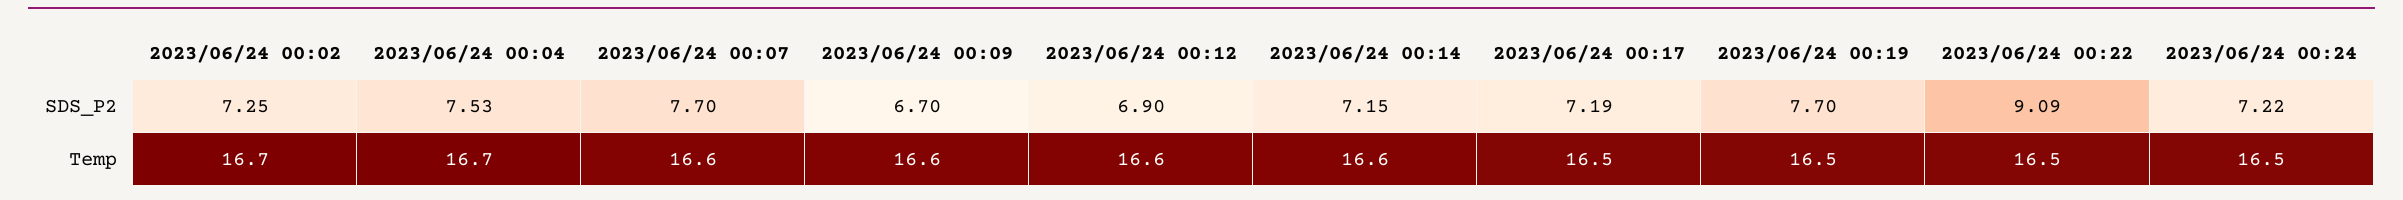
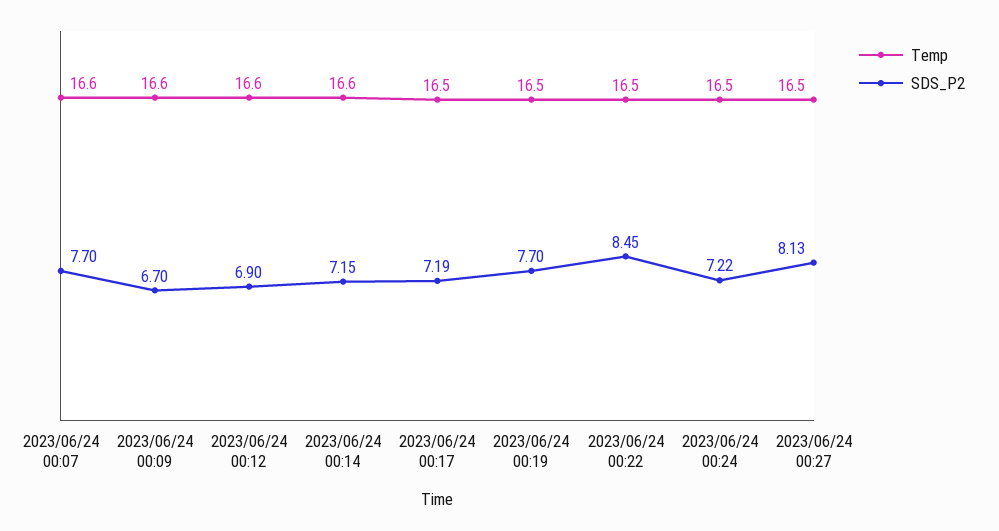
SDS_P2, 2023/06/24 00:02: 7.25 -> none
SDS_P2, 2023/06/24 00:04: 7.53 -> none
SDS_P2, 2023/06/24 00:22: 9.09 -> 8.45
Temp, 2023/06/24 00:02: 16.7 -> none
Temp, 2023/06/24 00:04: 16.7 -> none
Temp, 2023/06/24 00:27: none -> 16.5
SDS_P2, 2023/06/24 00:27: none -> 8.13

